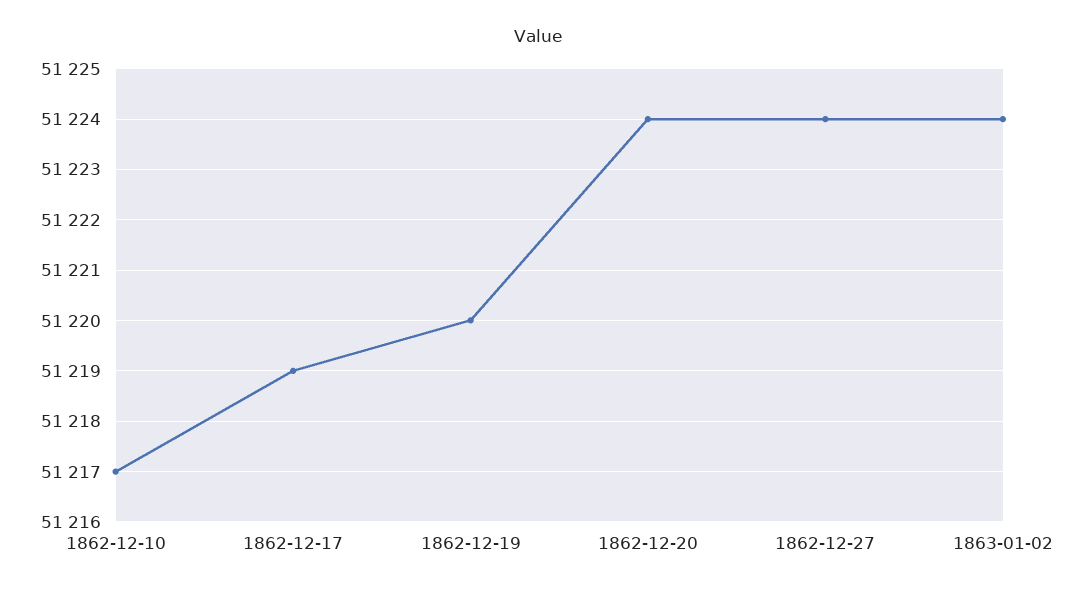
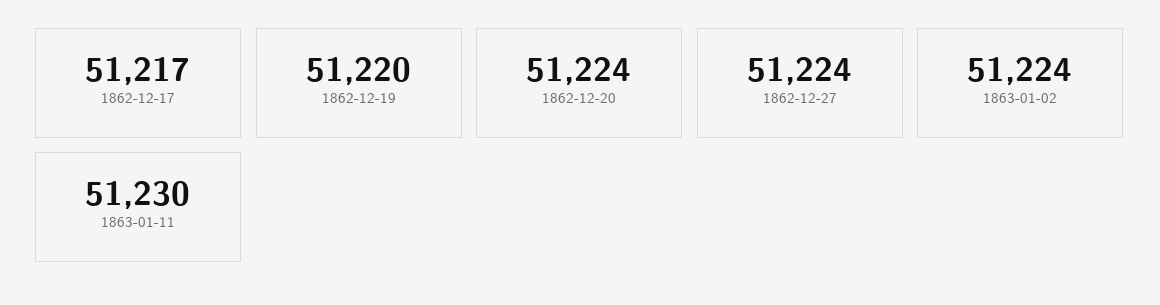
1862-12-10: 51217 -> none
1862-12-17: 51219 -> 51217
1863-01-11: none -> 51230

